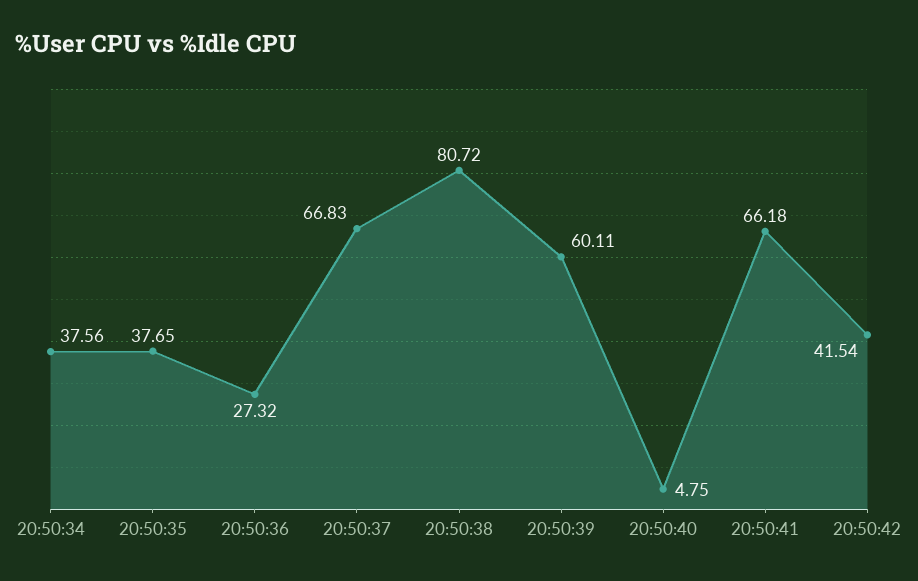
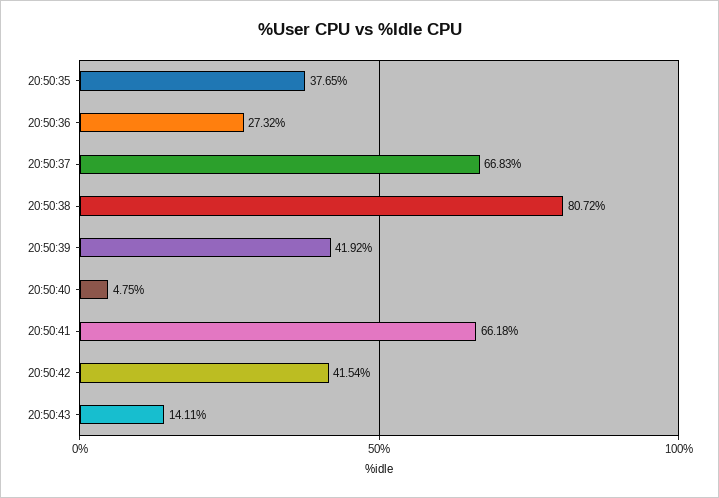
20:50:34: 37.56 -> none
20:50:39: 60.11 -> 41.92
20:50:43: none -> 14.11

